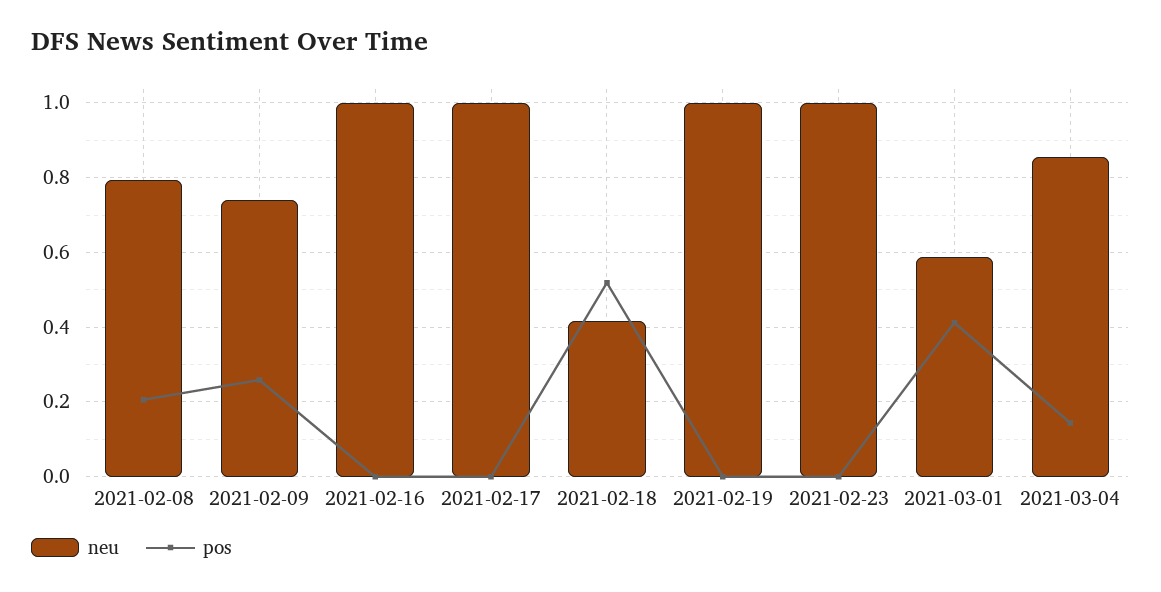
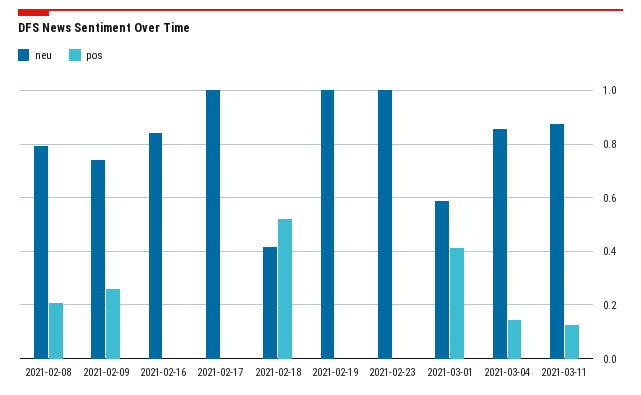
neu, 2021-02-16: 1 -> 0.85
neu, 2021-03-11: none -> 0.875
pos, 2021-03-11: none -> 0.125

